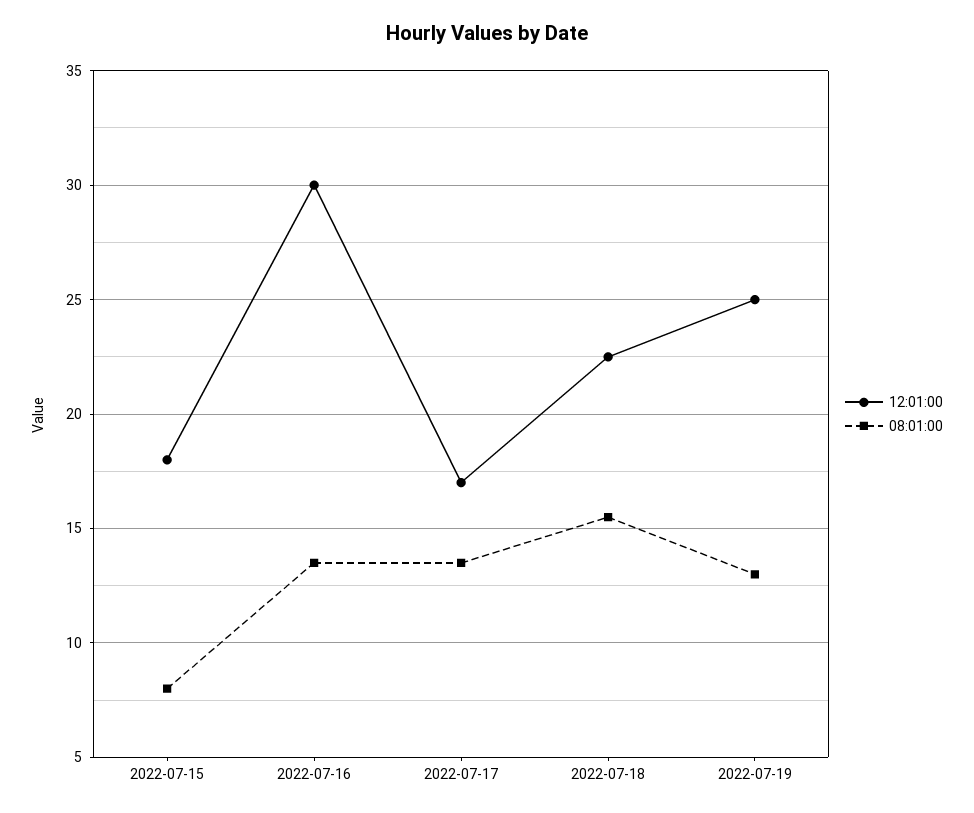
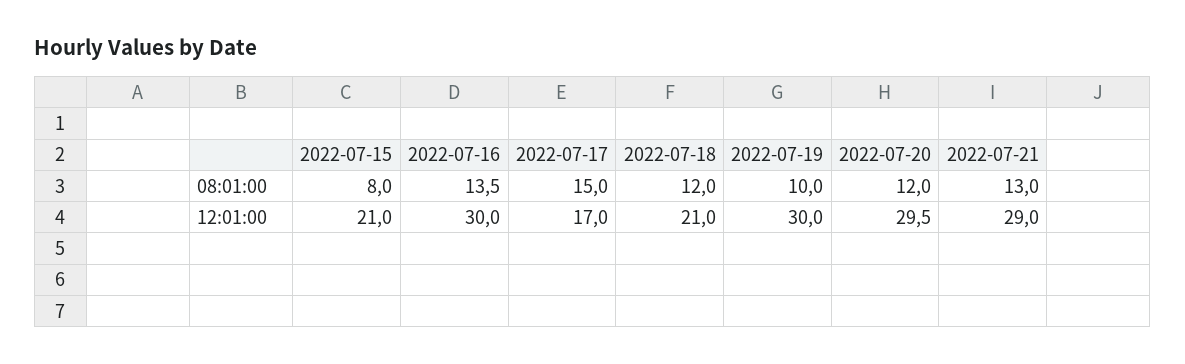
12:01:00, 2022-07-15: 18 -> 21
08:01:00, 2022-07-17: 13.5 -> 15
12:01:00, 2022-07-18: 22.5 -> 21
08:01:00, 2022-07-18: 15.5 -> 12
12:01:00, 2022-07-19: 25 -> 30
08:01:00, 2022-07-19: 13 -> 10
08:01:00, 2022-07-20: none -> 12
08:01:00, 2022-07-21: none -> 13
12:01:00, 2022-07-20: none -> 29.5
12:01:00, 2022-07-21: none -> 29

